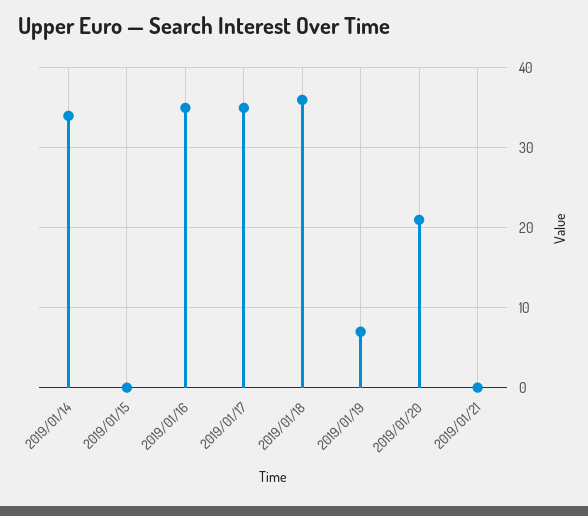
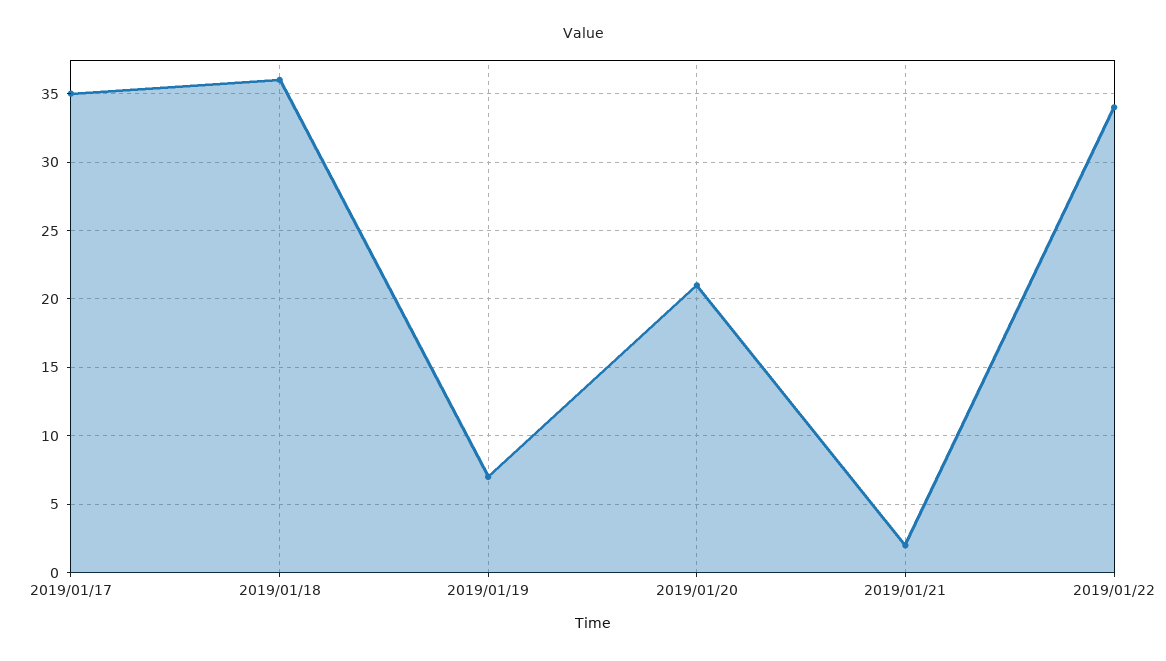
2019/01/14: 34 -> none
2019/01/15: 0 -> none
2019/01/16: 35 -> none
2019/01/21: 0 -> 2
2019/01/22: none -> 34

